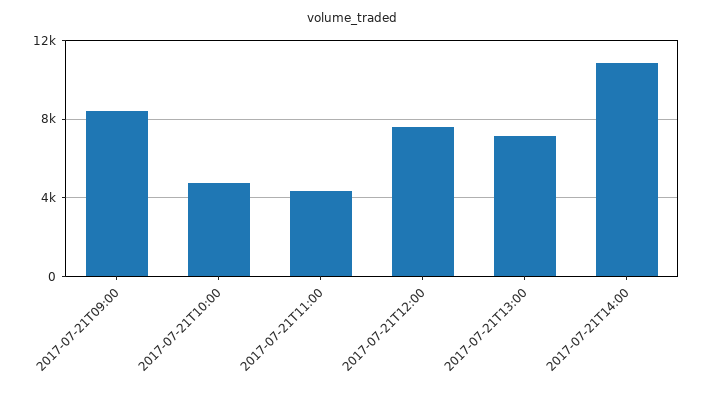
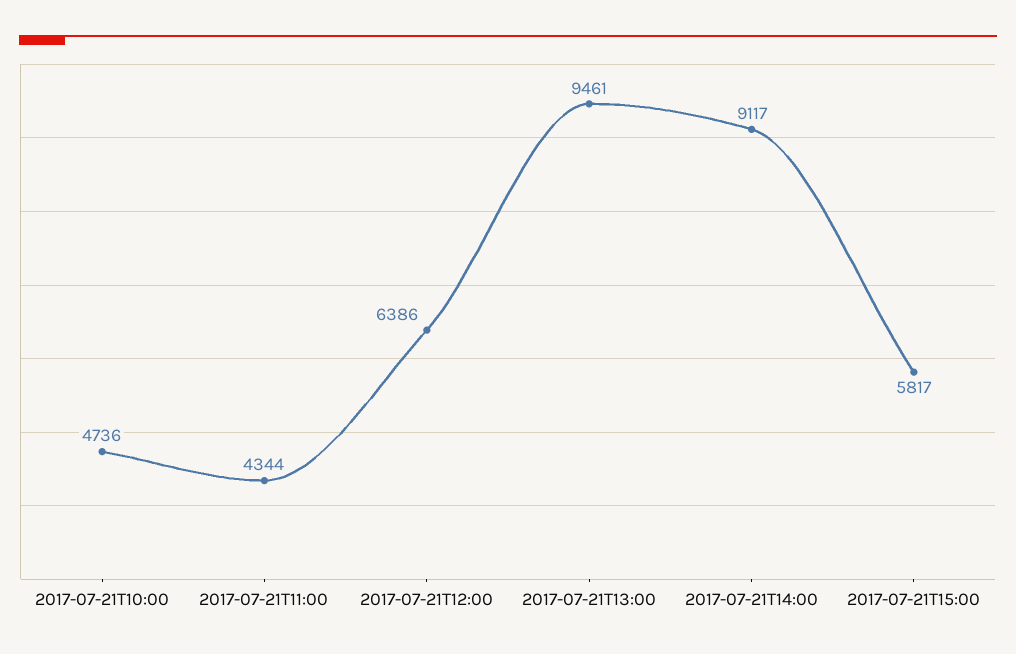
2017-07-21T09:00: 8500 -> none
2017-07-21T12:00: 7500 -> 6386
2017-07-21T13:00: 7000 -> 9461
2017-07-21T14:00: 11000 -> 9117
2017-07-21T15:00: none -> 5817

